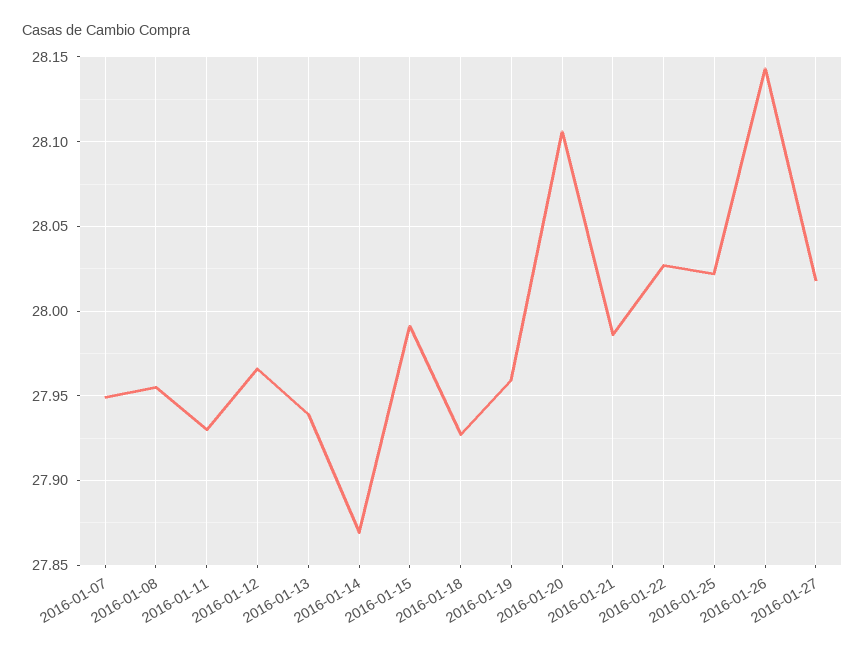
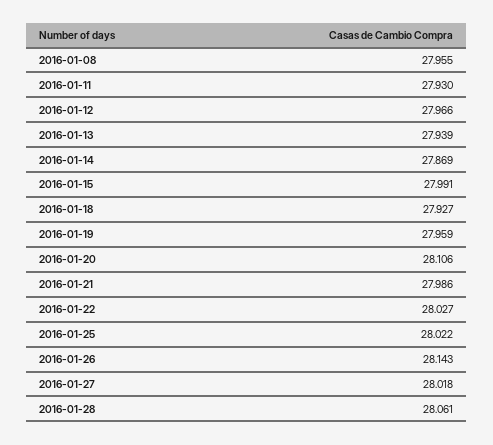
2016-01-07: 27.95 -> none
2016-01-28: none -> 28.061

